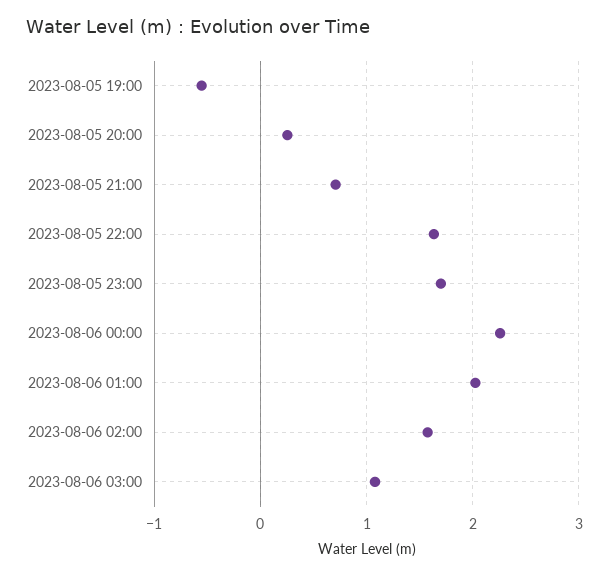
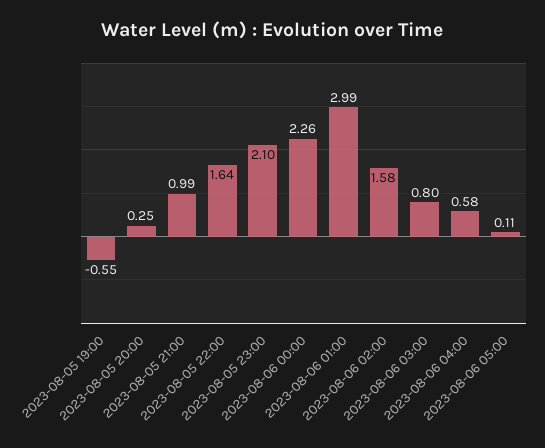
2023-08-05 21:00: 0.7 -> 0.99
2023-08-05 23:00: 1.7 -> 2.1
2023-08-06 01:00: 2 -> 2.99
2023-08-06 03:00: 1.1 -> 0.8
2023-08-06 04:00: none -> 0.58
2023-08-06 05:00: none -> 0.11

